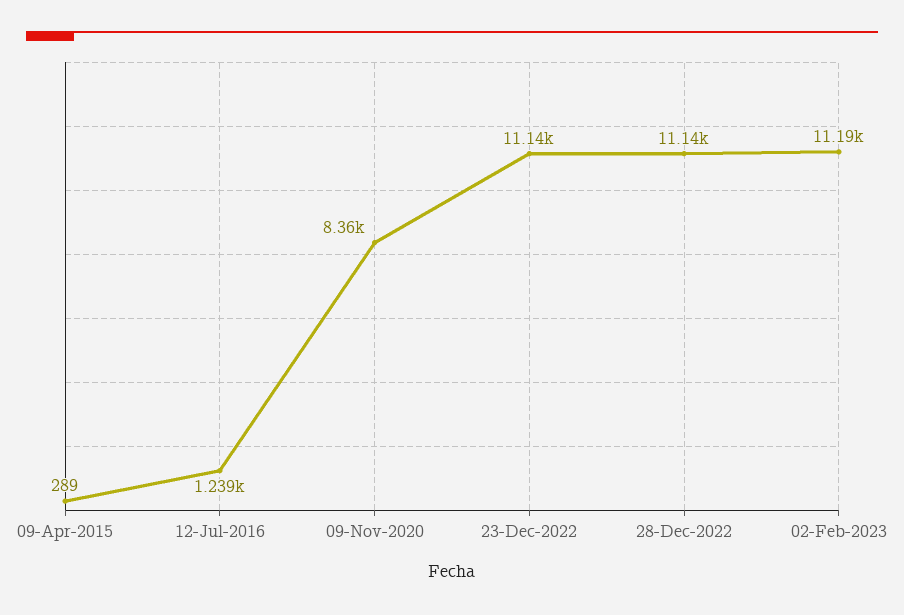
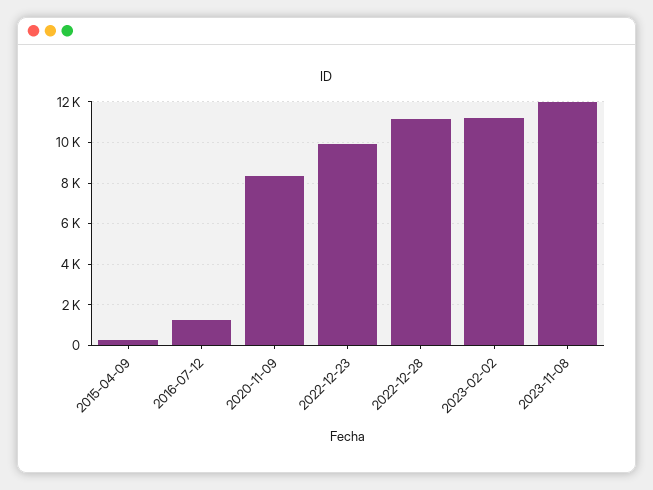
23-Dec-2022: 11140 -> 10000
2023-11-08: none -> 12000

